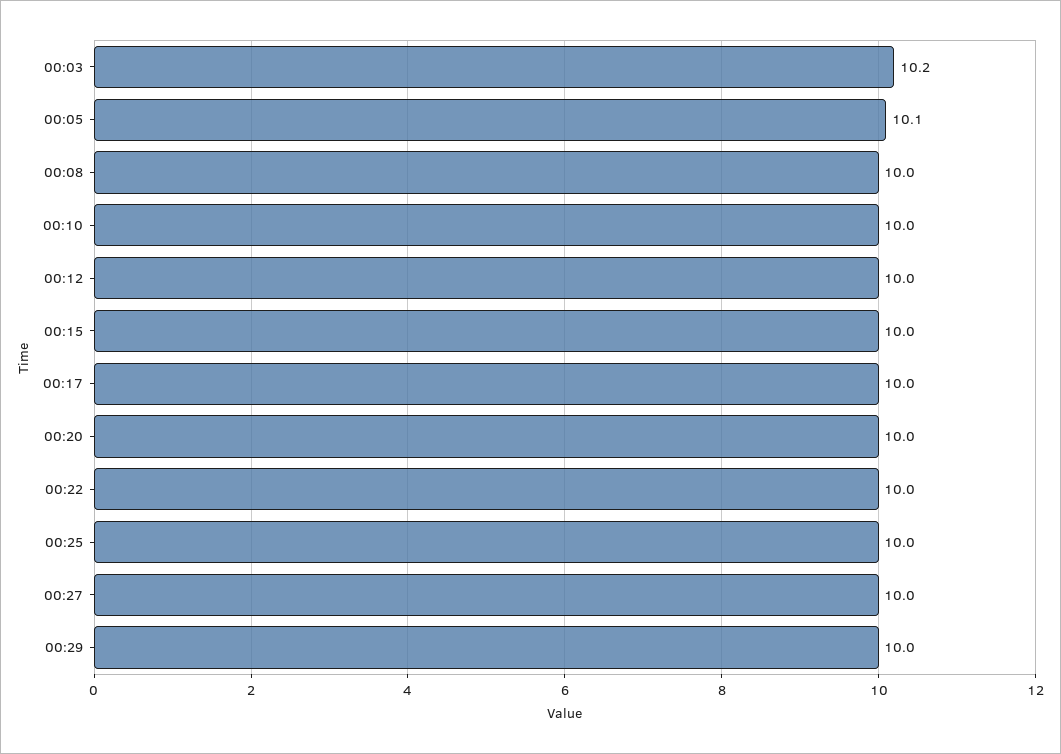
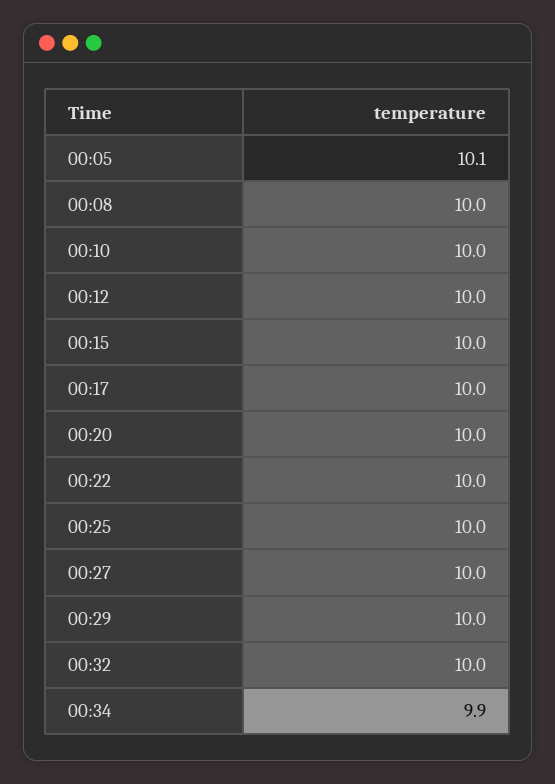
00:03: 10.2 -> none
00:32: none -> 10
00:34: none -> 9.9

